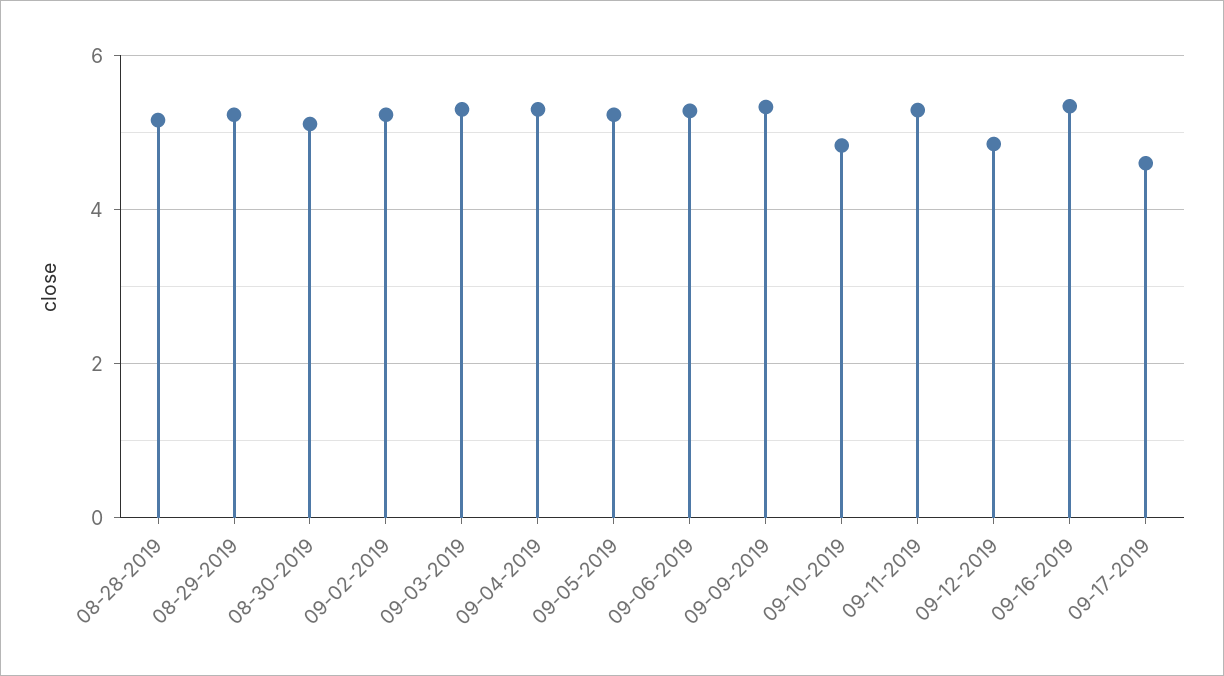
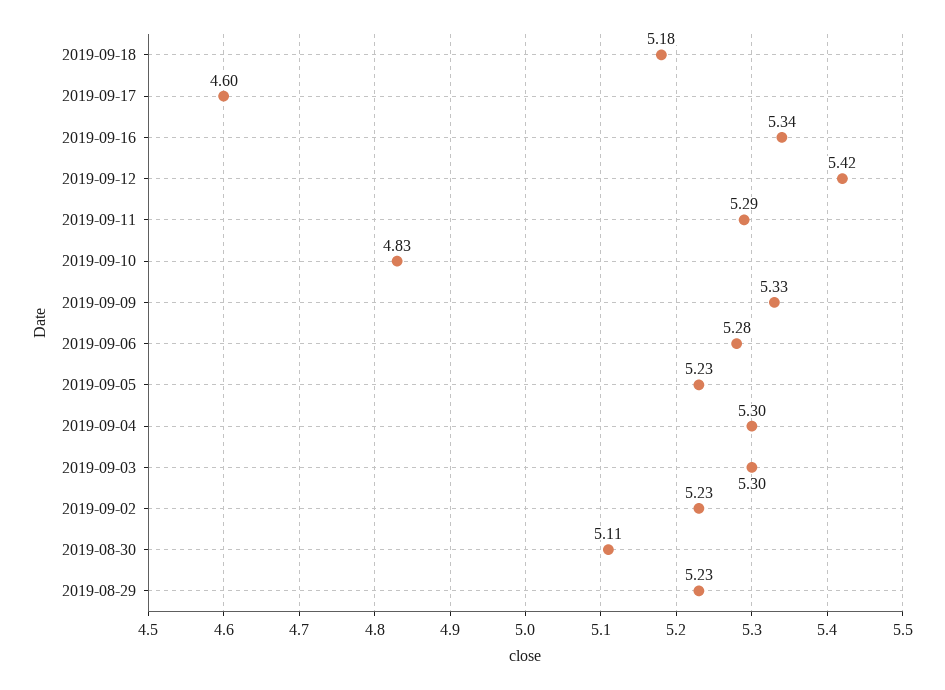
08-28-2019: 5.2 -> none
09-12-2019: 4.8 -> 5.42
2019-09-18: none -> 5.18

